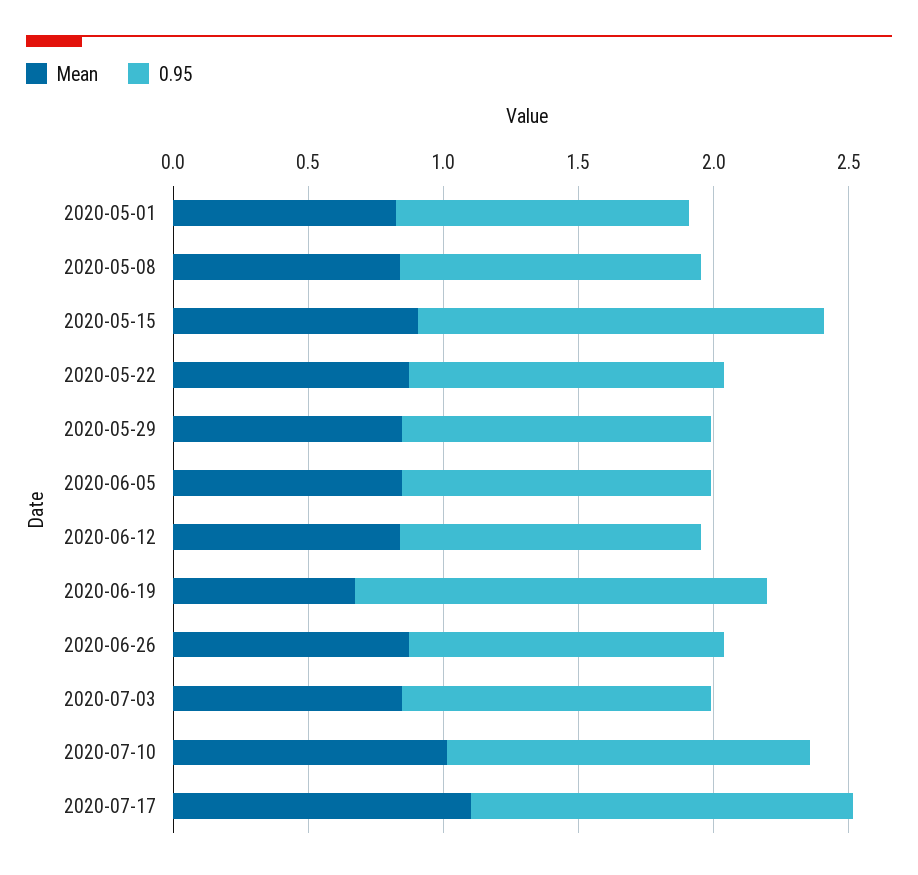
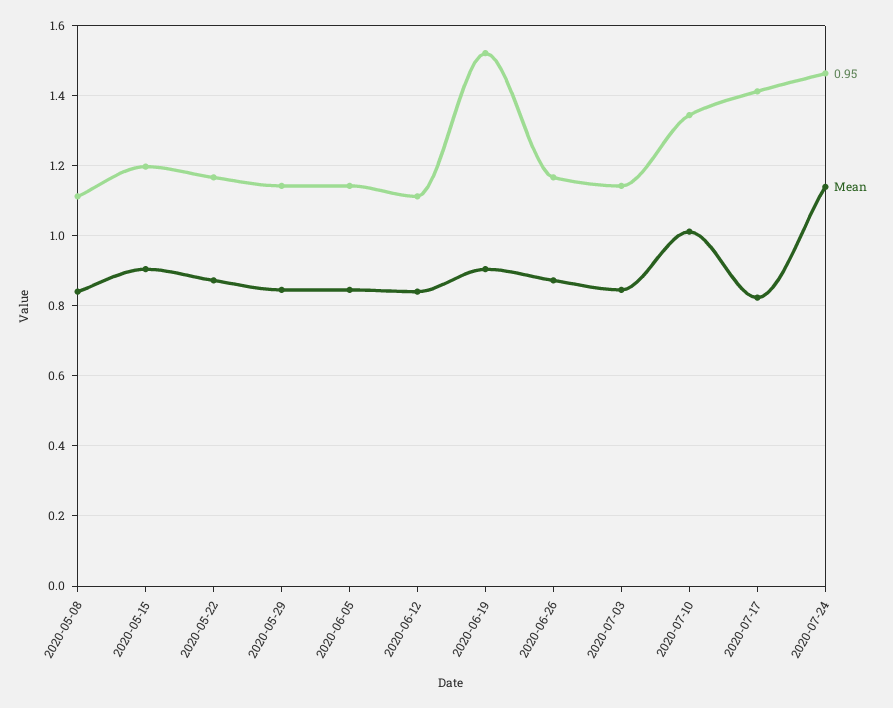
Mean, 2020-05-01: 0.8 -> none
0.95, 2020-05-01: 1.1 -> none
0.95, 2020-05-15: 1.5 -> 1.2
Mean, 2020-06-19: 0.7 -> 0.9
Mean, 2020-07-17: 1.1 -> 0.82
0.95, 2020-07-24: none -> 1.46
Mean, 2020-07-24: none -> 1.14

